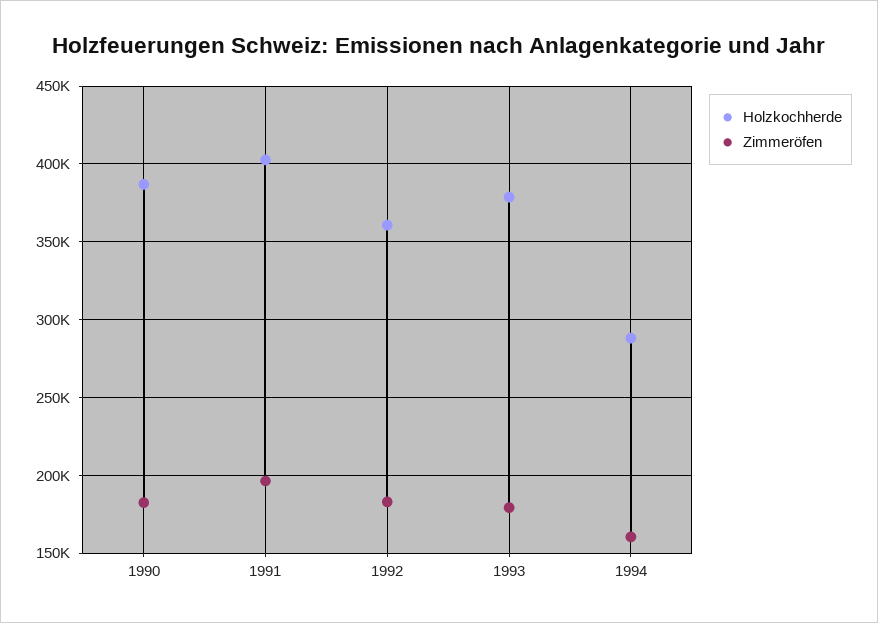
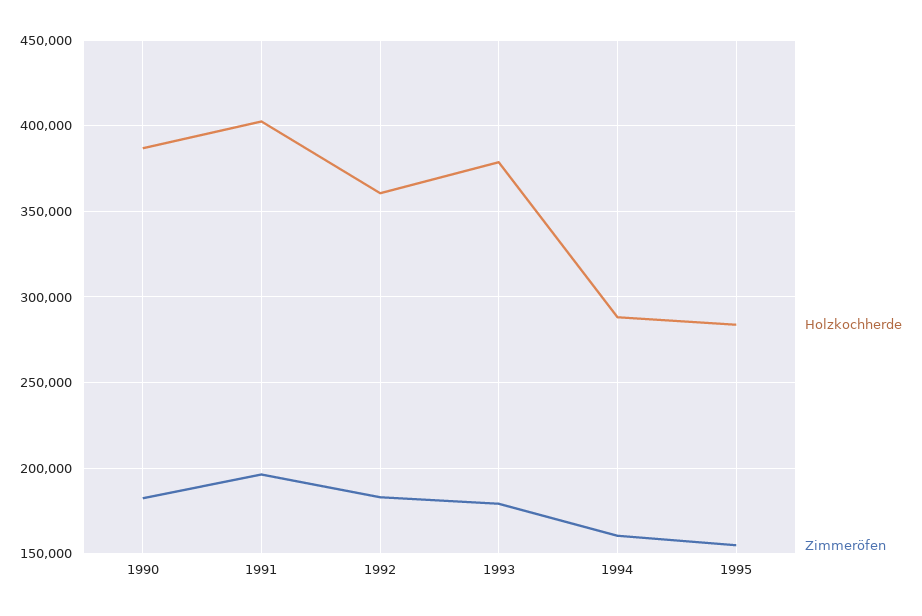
Holzkochherde, 1995: none -> 285000
Zimmeröfen, 1995: none -> 155000

